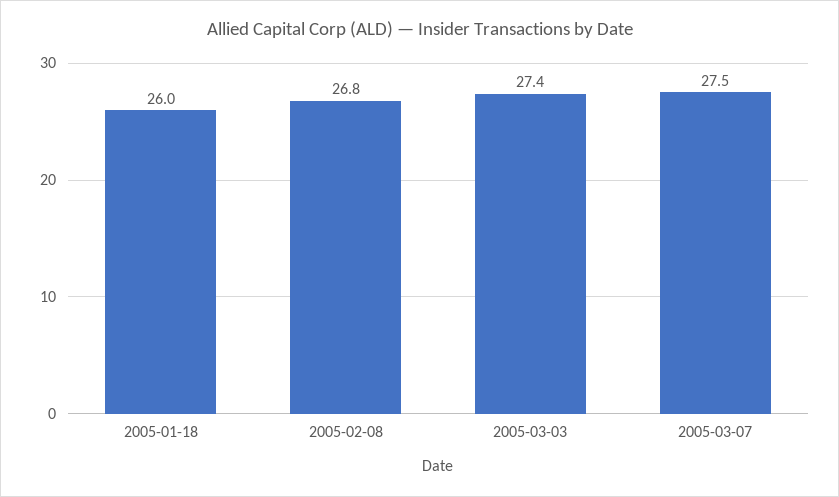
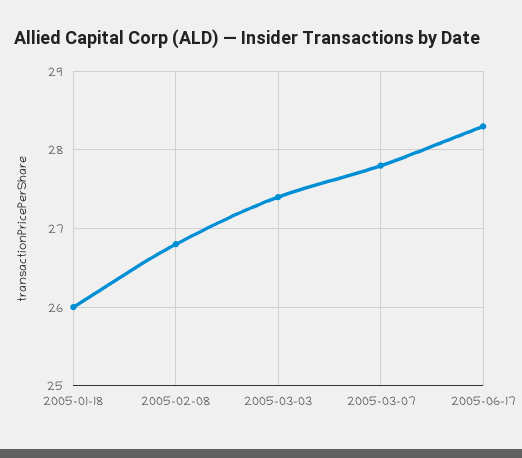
2005-03-07: 27.5 -> 27.8
2005-06-17: none -> 28.3

